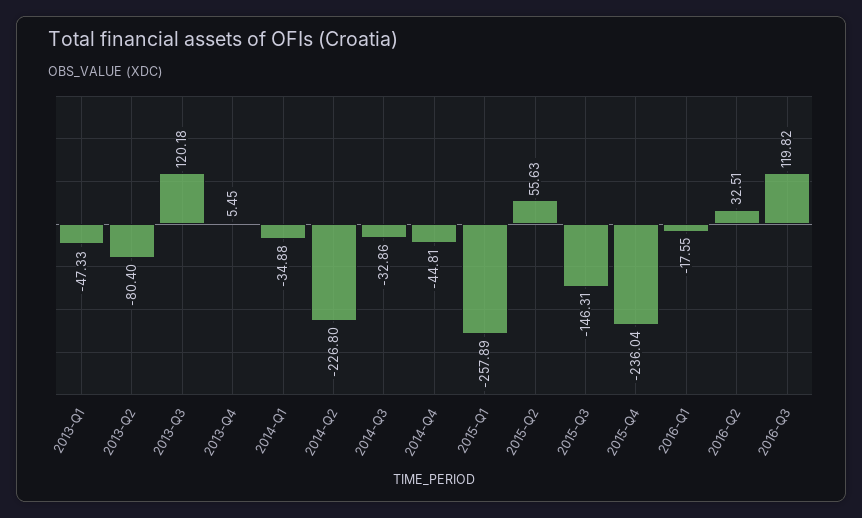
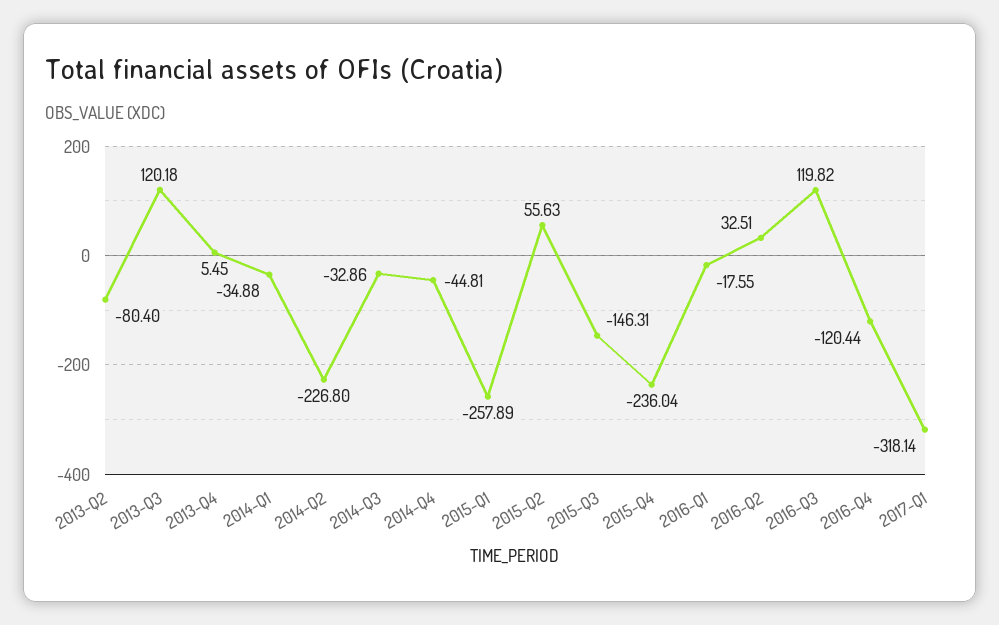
2013-Q1: -47.33 -> none
2016-Q4: none -> -120.44
2017-Q1: none -> -318.14

